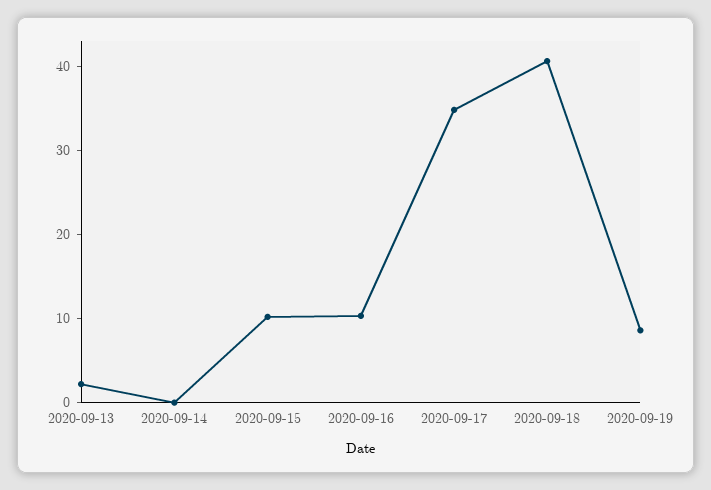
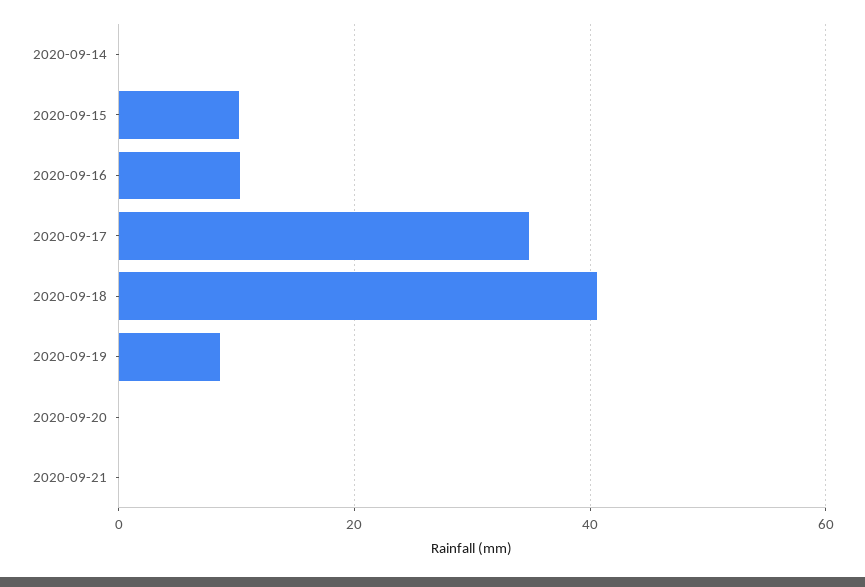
2020-09-13: 2 -> none
2020-09-20: none -> 0
2020-09-21: none -> 0

